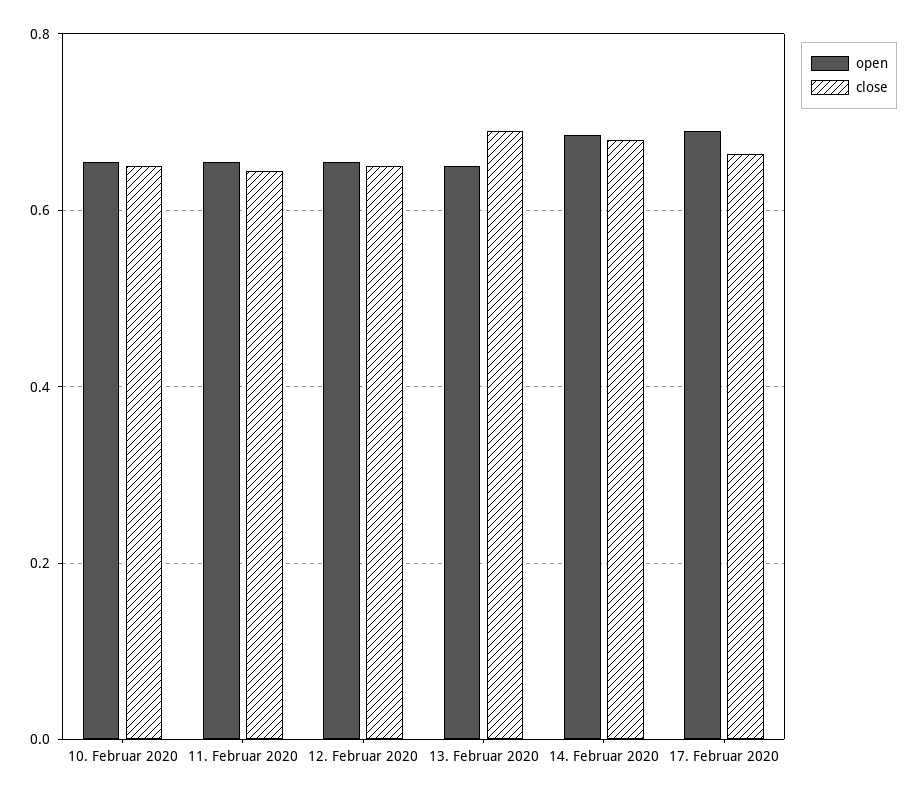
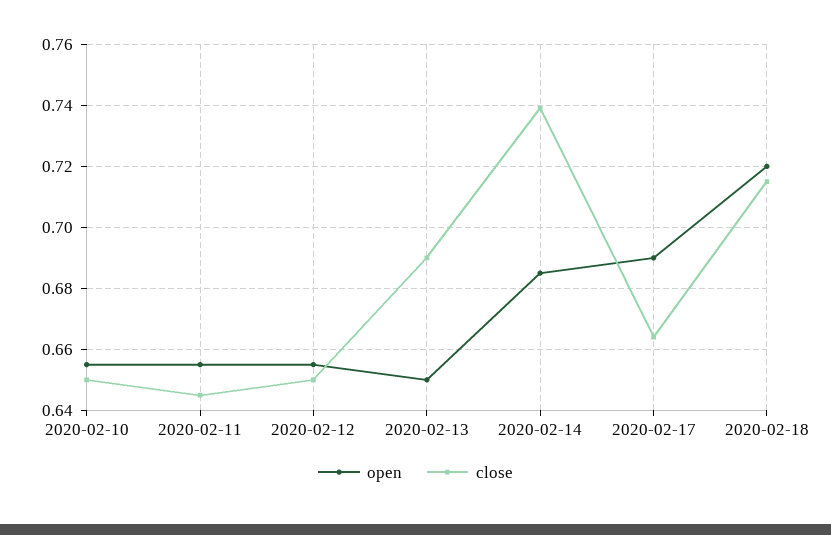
close, 14. Februar 2020: 0.68 -> 0.74
open, 2020-02-18: none -> 0.72
close, 2020-02-18: none -> 0.715

